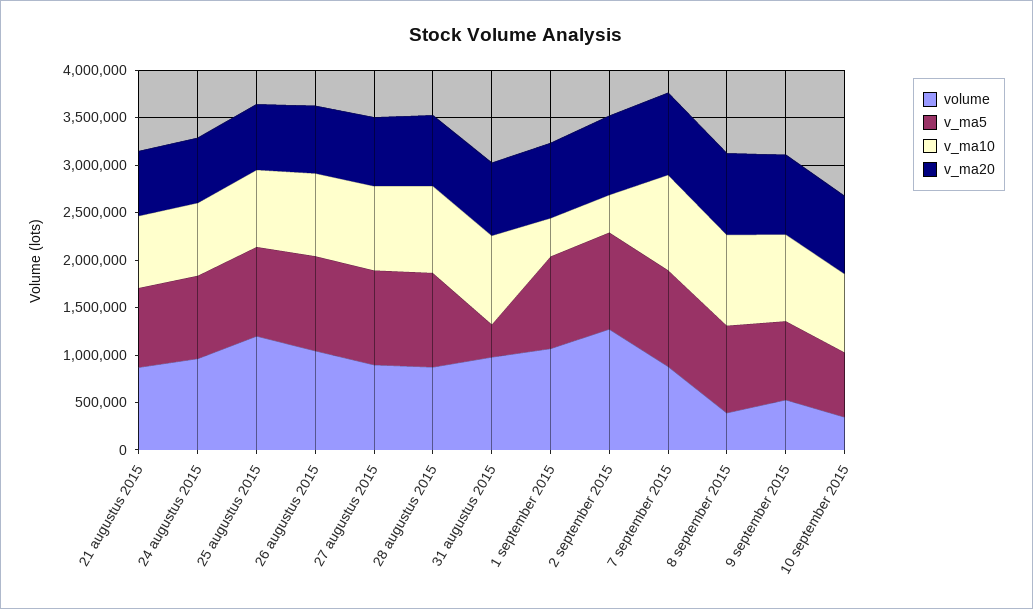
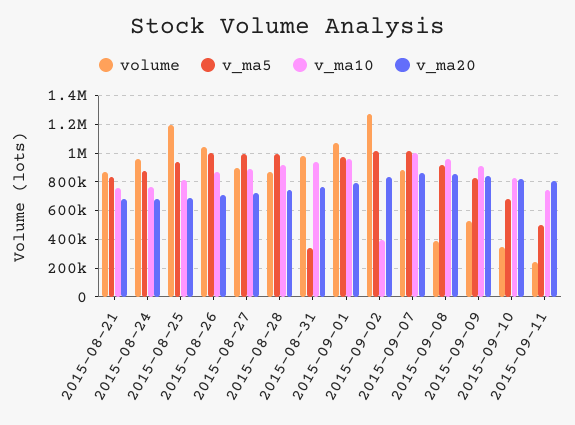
v_ma10, 1 september 2015: 400000 -> 950000
volume, 2015-09-11: none -> 250000
v_ma5, 2015-09-11: none -> 500000
v_ma10, 2015-09-11: none -> 750000
v_ma20, 2015-09-11: none -> 800000

